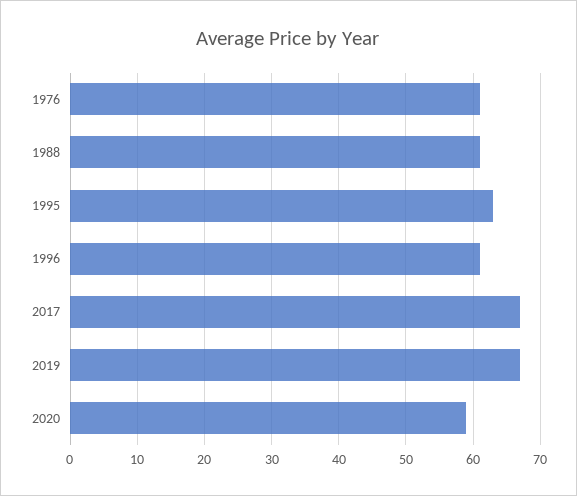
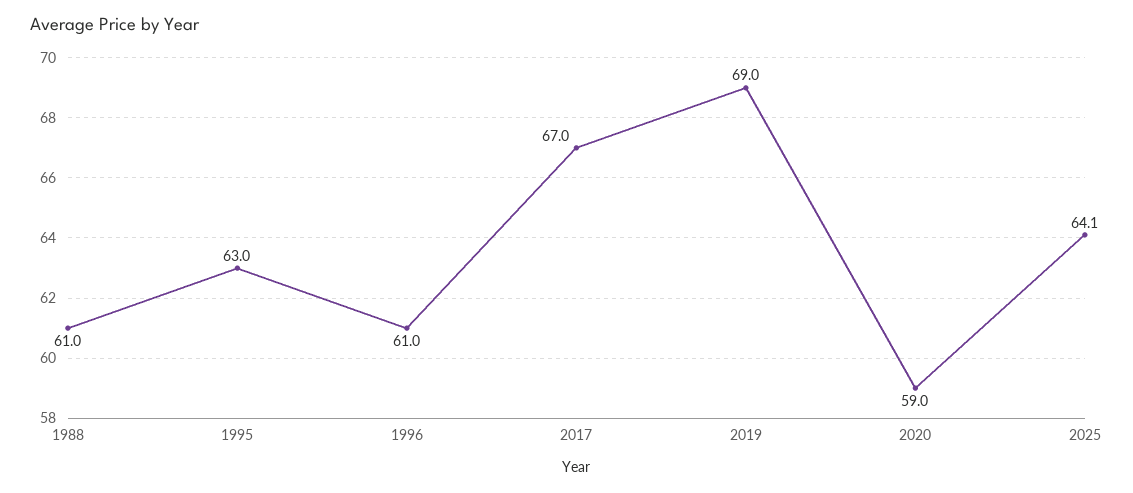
1976: 61 -> none
2019: 67 -> 69
2025: none -> 64.1

